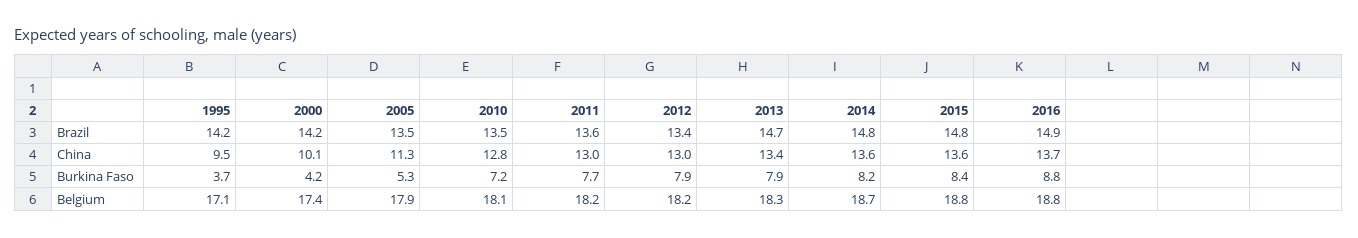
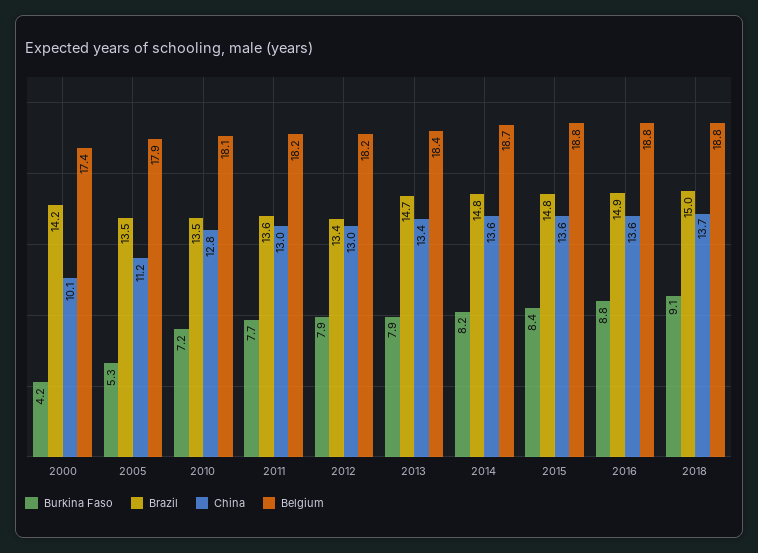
Brazil, 1995: 14.2 -> none
China, 1995: 9.5 -> none
China, 2005: 11.3 -> 11.2
China, 2016: 13.7 -> 13.6
Burkina Faso, 1995: 3.7 -> none
Belgium, 1995: 17.1 -> none
Belgium, 2013: 18.3 -> 18.4
Burkina Faso, 2018: none -> 9.1
Brazil, 2018: none -> 15
China, 2018: none -> 13.7
Belgium, 2018: none -> 18.8

